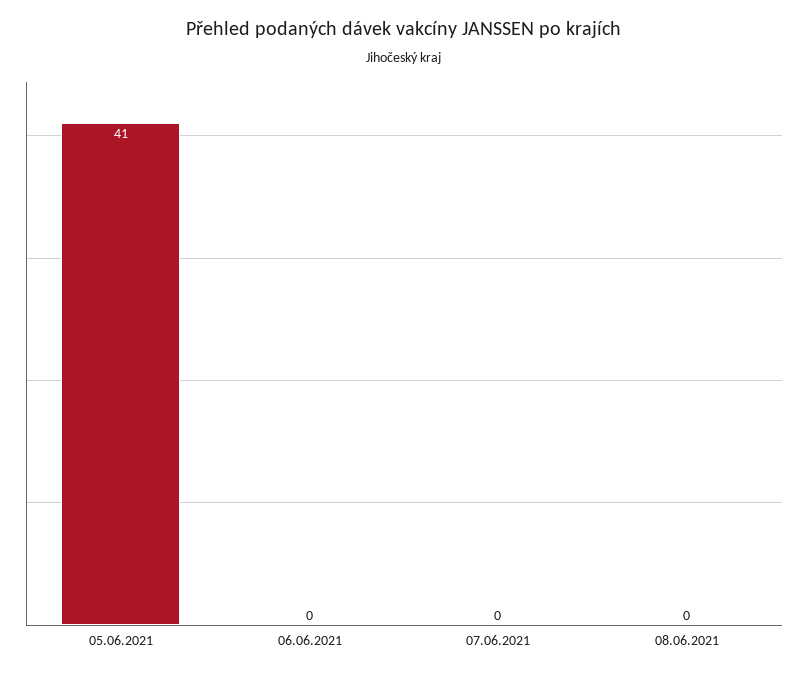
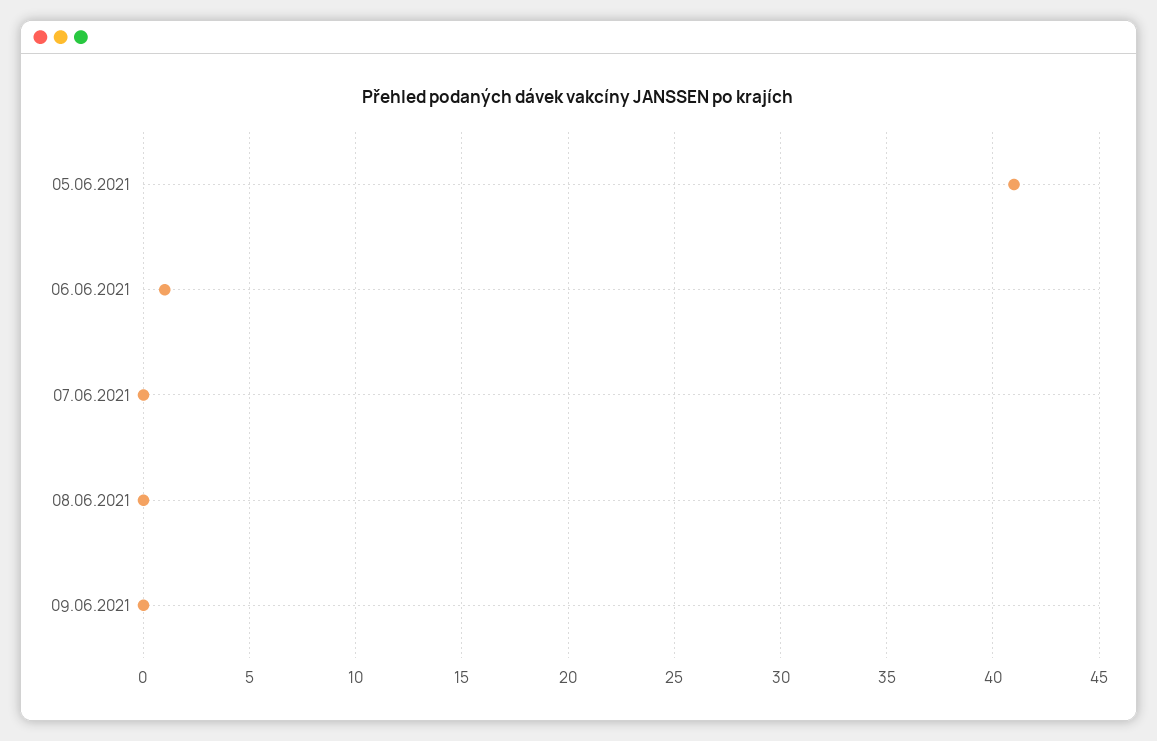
06.06.2021: 0 -> 1
09.06.2021: none -> 0

